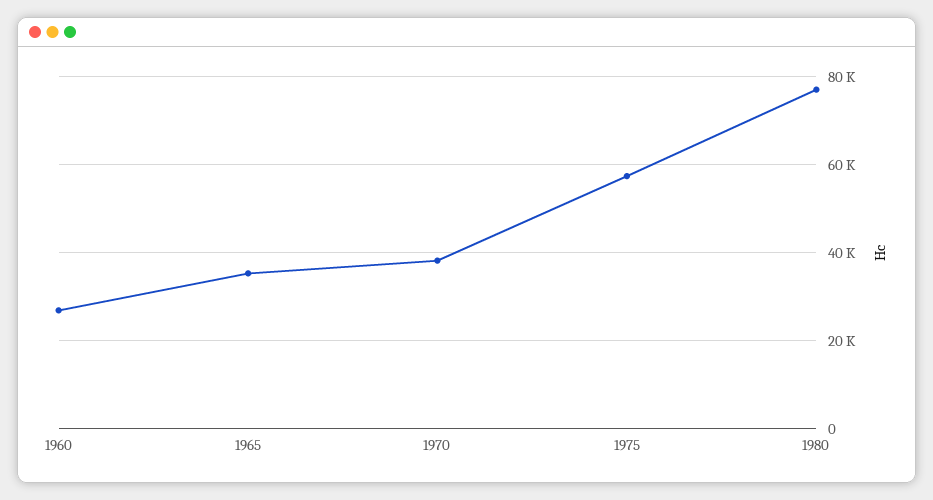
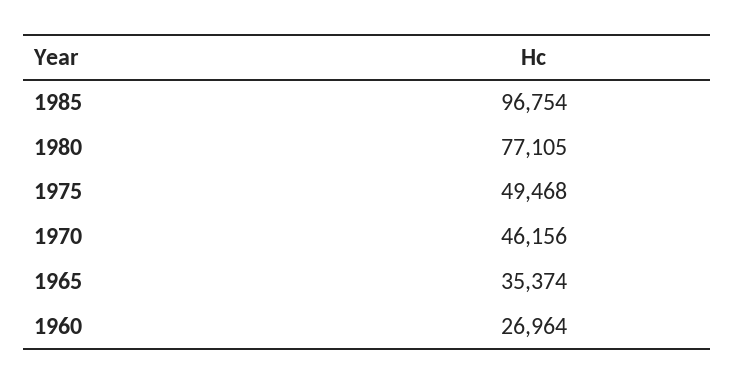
1970: 38000 -> 46156
1975: 58000 -> 49468
1985: none -> 96754

